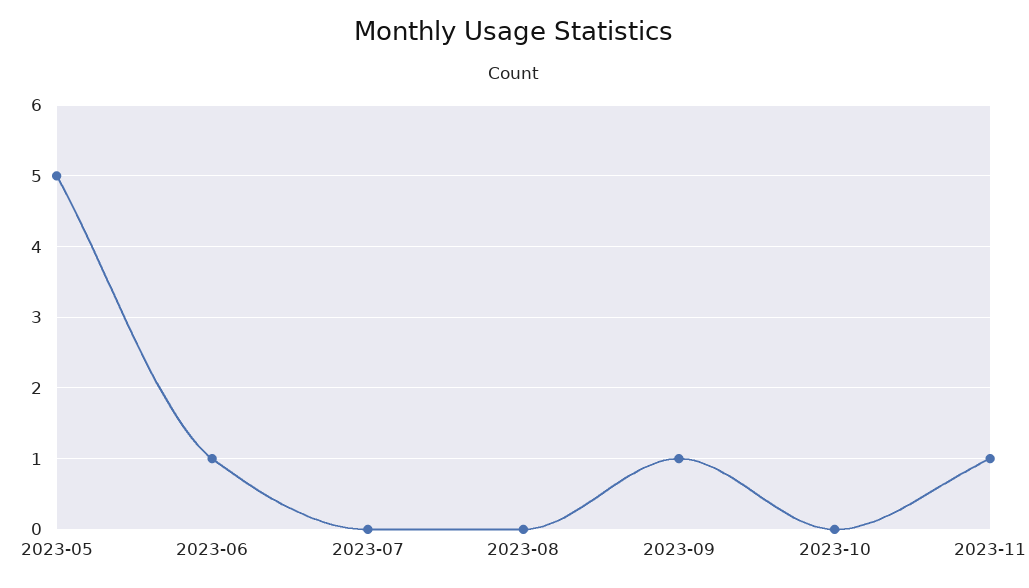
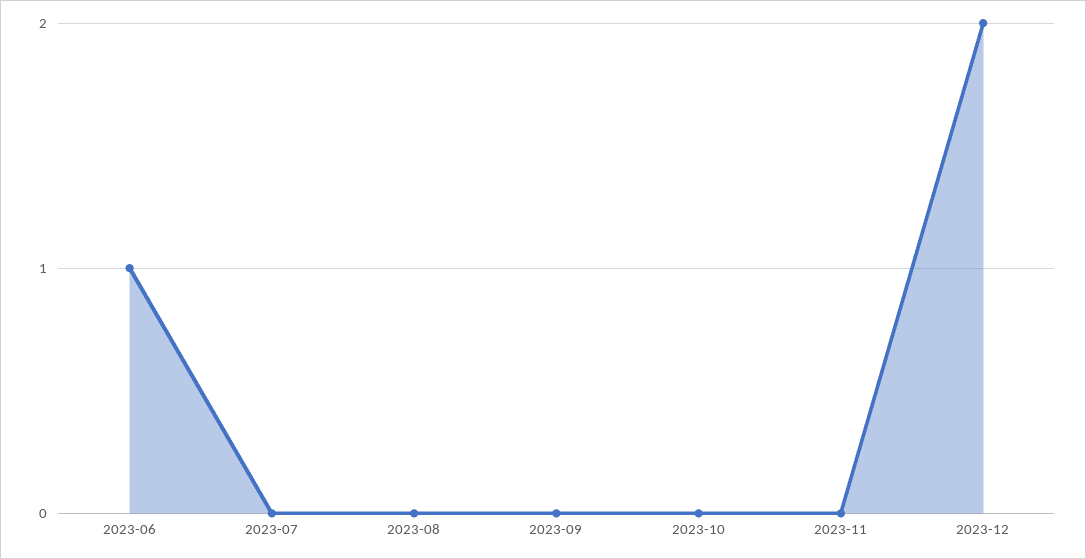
2023-05: 5 -> none
2023-09: 1 -> 0
2023-11: 1 -> 0
2023-12: none -> 2

